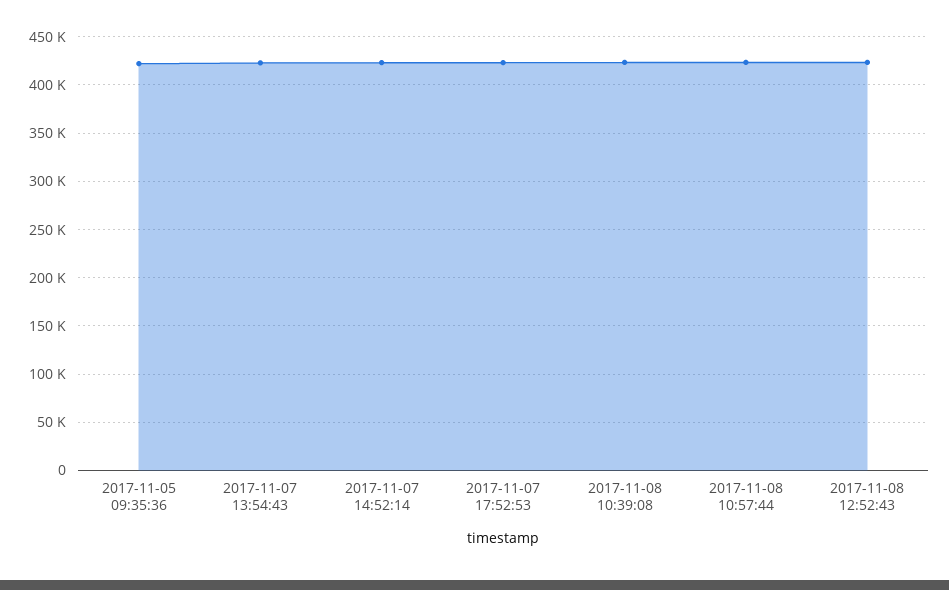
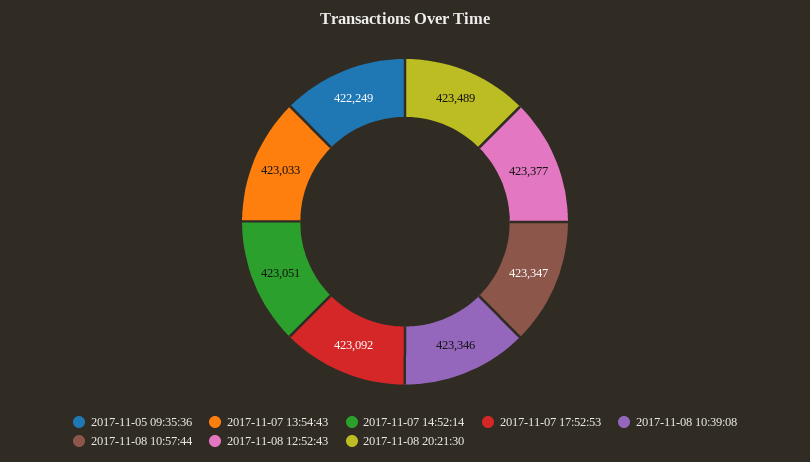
2017-11-08 20:21:30: none -> 423489

